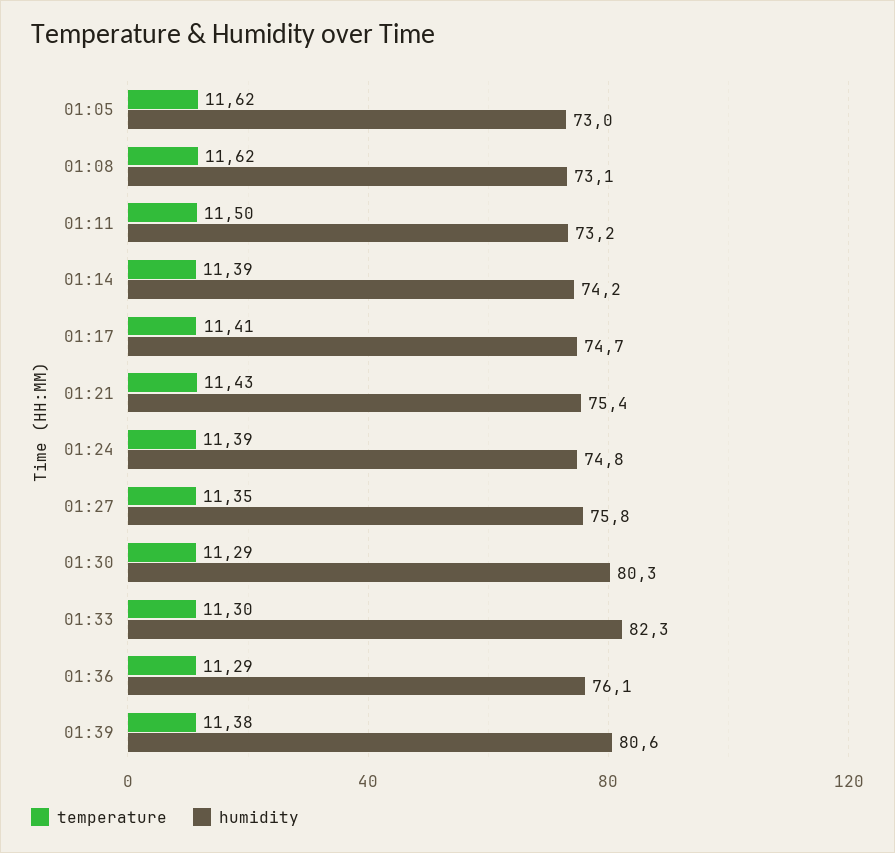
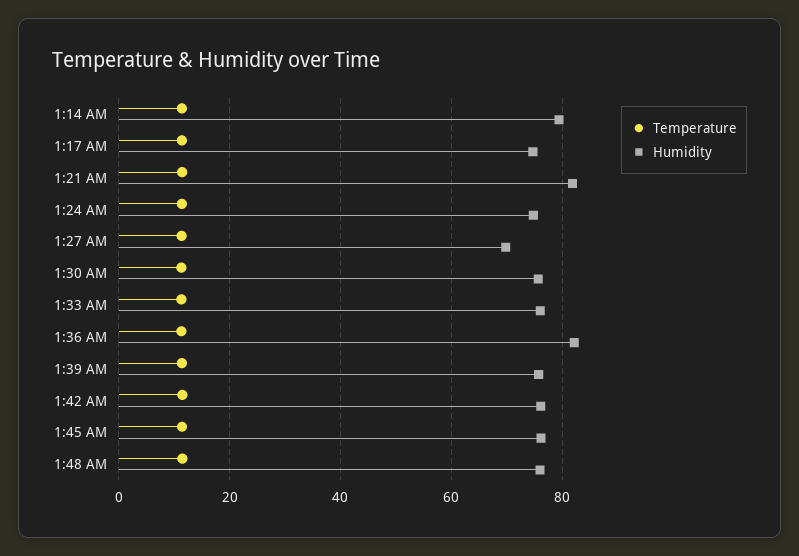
temperature, 01:05: 11.62 -> none
humidity, 01:05: 73 -> none
temperature, 01:08: 11.62 -> none
humidity, 01:08: 73.1 -> none
temperature, 01:11: 11.5 -> none
humidity, 01:11: 73.2 -> none
humidity, 01:14: 74.2 -> 80
humidity, 01:21: 75.4 -> 82
humidity, 01:27: 75.8 -> 70
humidity, 01:30: 80.3 -> 76
humidity, 01:33: 82.3 -> 76
humidity, 01:36: 76.1 -> 82
humidity, 01:39: 80.6 -> 76
temperature, 1:42 AM: none -> 12
humidity, 1:42 AM: none -> 76
temperature, 1:45 AM: none -> 12
humidity, 1:45 AM: none -> 76
temperature, 1:48 AM: none -> 12
humidity, 1:48 AM: none -> 76

